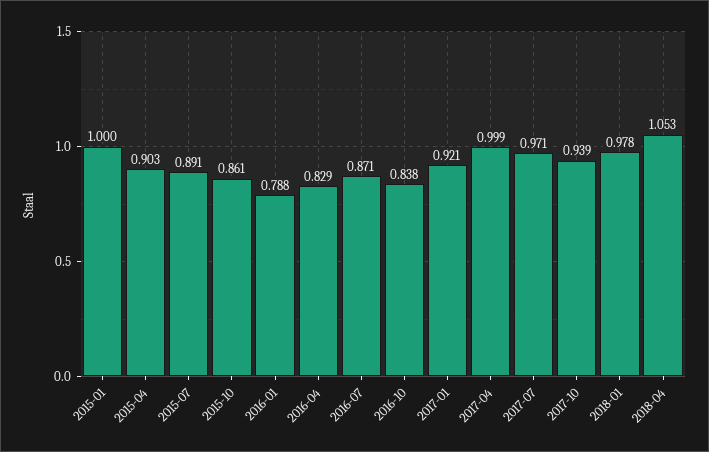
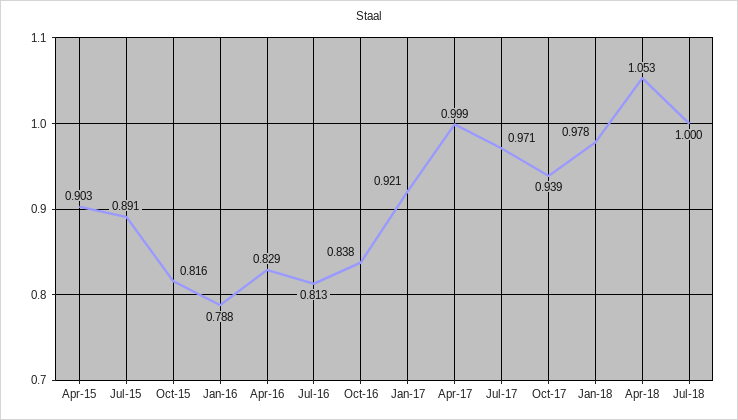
2015-01: 1 -> none
2015-10: 0.861 -> 0.816
2016-07: 0.871 -> 0.813
Jul-18: none -> 1

